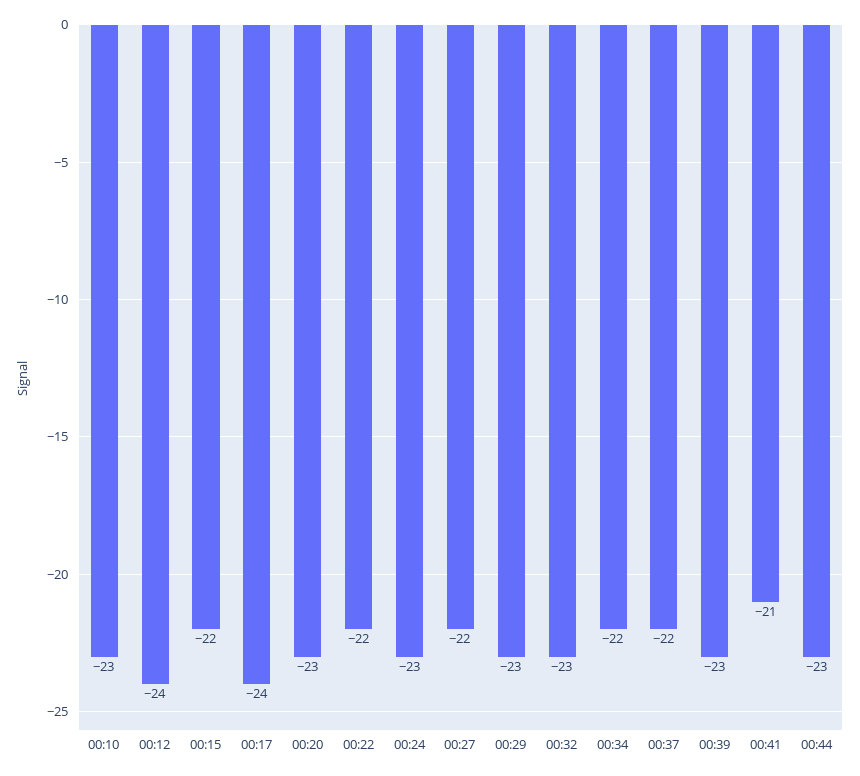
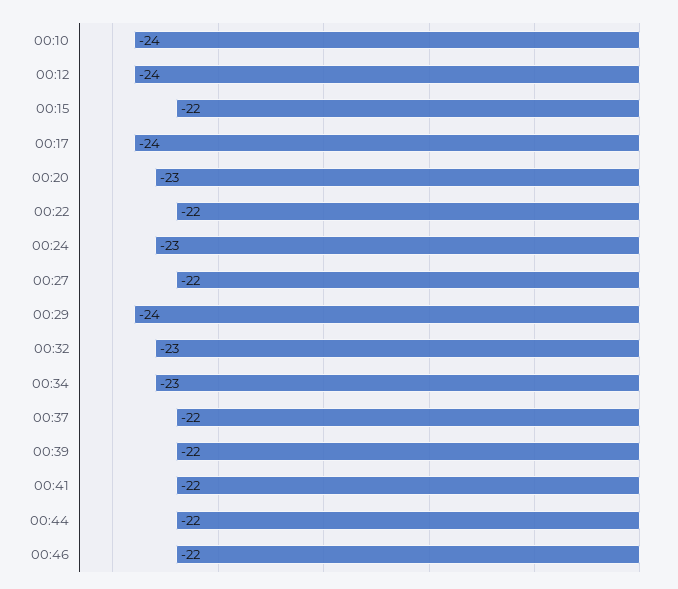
00:10: -23 -> -24
00:29: -23 -> -24
00:34: -22 -> -23
00:39: -23 -> -22
00:41: -21 -> -22
00:44: -23 -> -22
00:46: none -> -22

